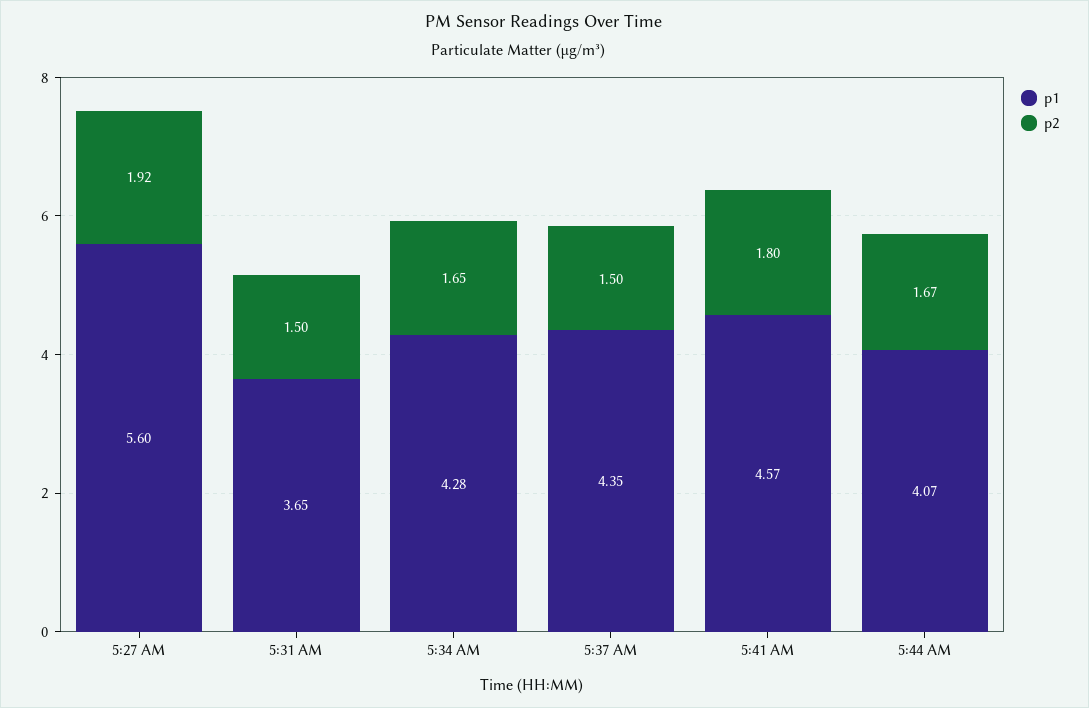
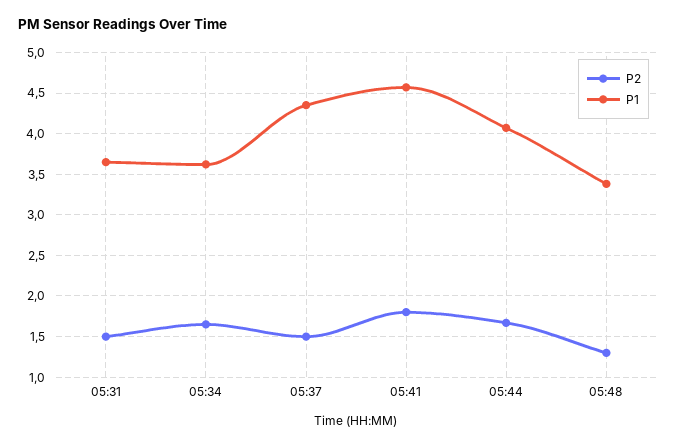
p1, 5:27 AM: 5.6 -> none
p2, 5:27 AM: 1.92 -> none
p1, 5:34 AM: 4.28 -> 3.6
p2, 05:48: none -> 1.3
p1, 05:48: none -> 3.4

